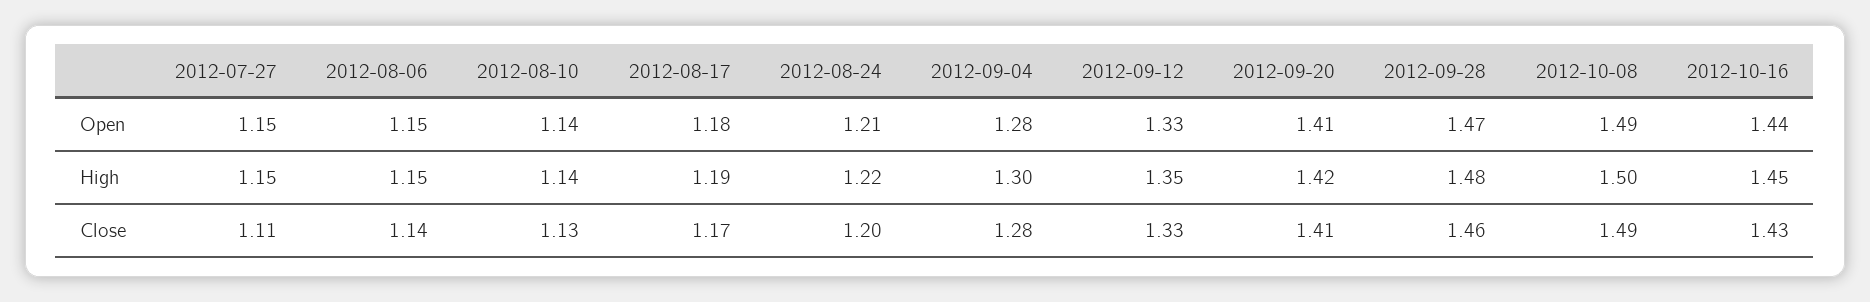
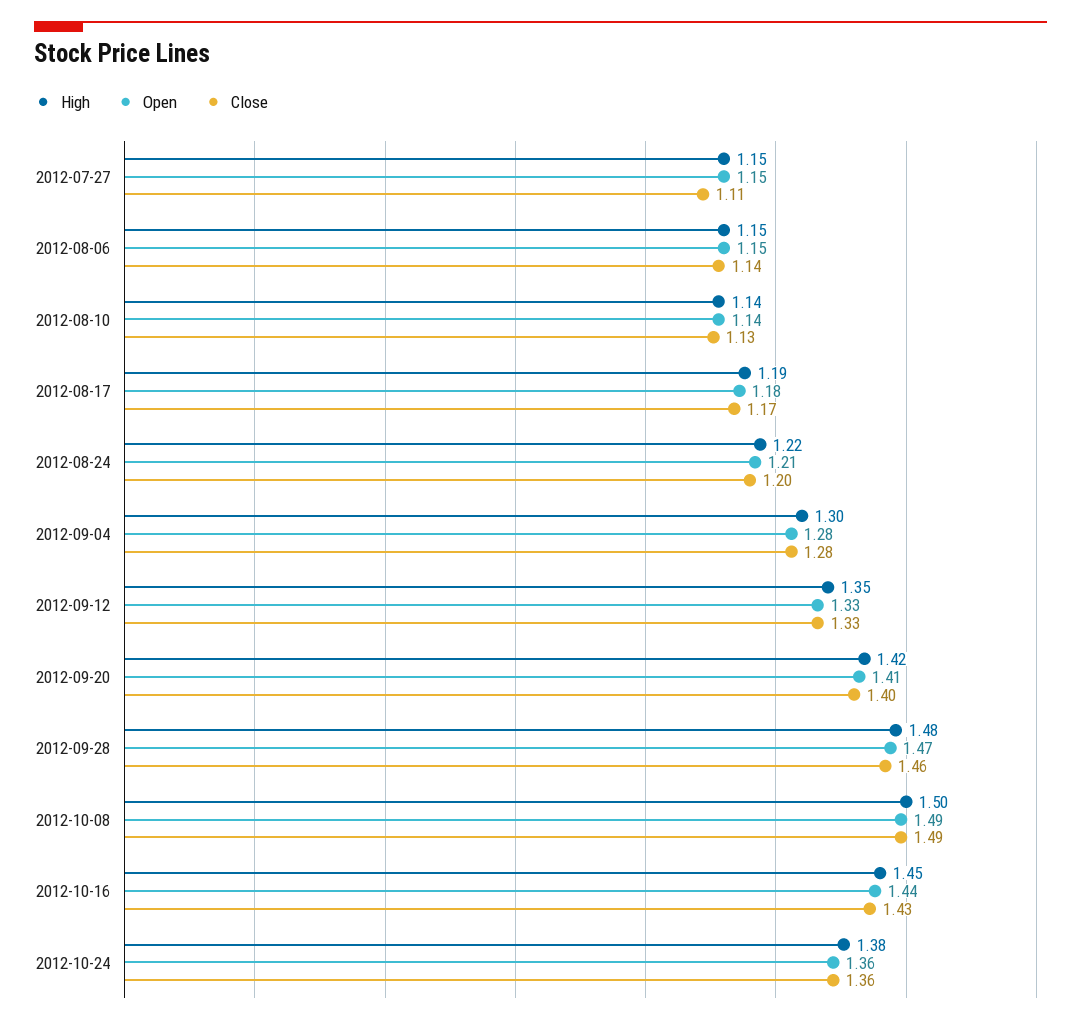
Close, 2012-09-20: 1.41 -> 1.4
High, 2012-10-24: none -> 1.38
Open, 2012-10-24: none -> 1.36
Close, 2012-10-24: none -> 1.36

